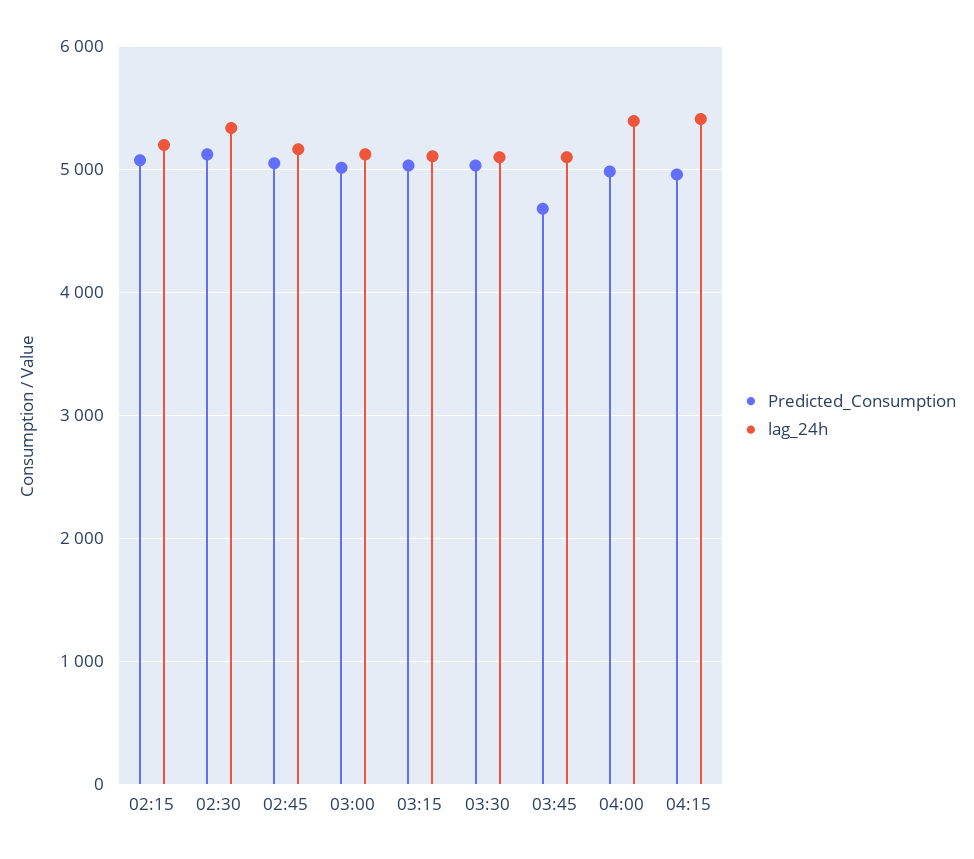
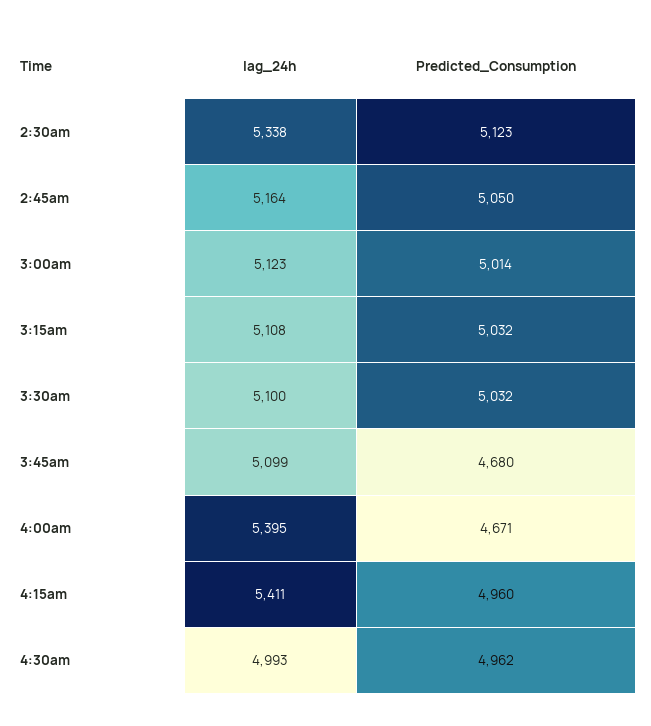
Predicted_Consumption, 02:15: 5100 -> none
lag_24h, 02:15: 5200 -> none
Predicted_Consumption, 04:00: 5000 -> 4671
lag_24h, 4:30am: none -> 4993
Predicted_Consumption, 4:30am: none -> 4962

